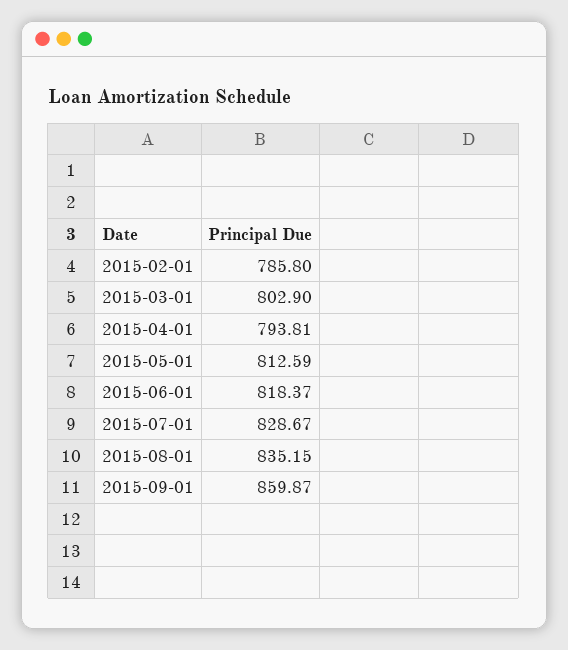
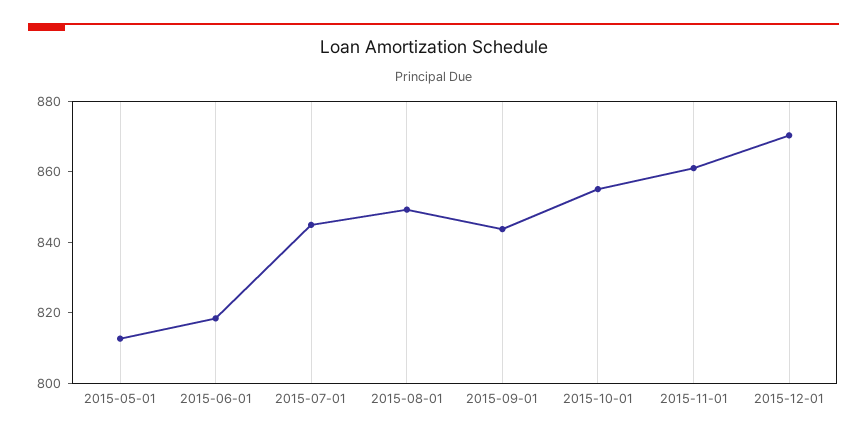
2015-02-01: 785.8 -> none
2015-03-01: 802.9 -> none
2015-04-01: 793.81 -> none
2015-07-01: 828.67 -> 845
2015-08-01: 835.15 -> 850
2015-09-01: 859.87 -> 845
2015-10-01: none -> 855
2015-11-01: none -> 860
2015-12-01: none -> 870

